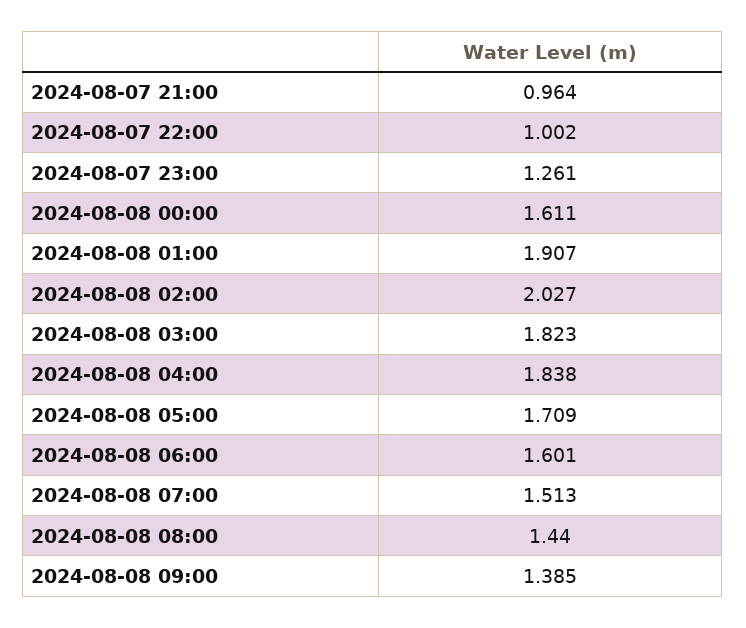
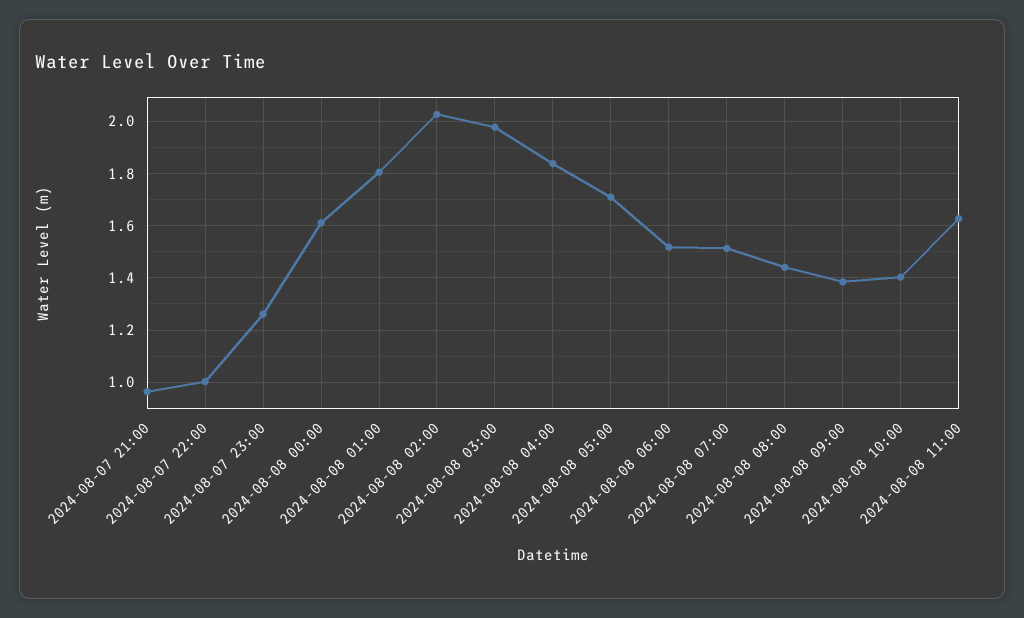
2024-08-08 01:00: 1.907 -> 1.8
2024-08-08 03:00: 1.823 -> 1.975
2024-08-08 06:00: 1.601 -> 1.525
2024-08-08 10:00: none -> 1.4
2024-08-08 11:00: none -> 1.625

